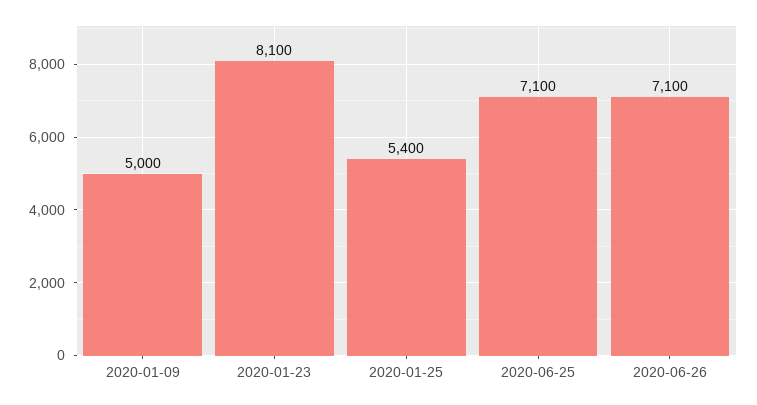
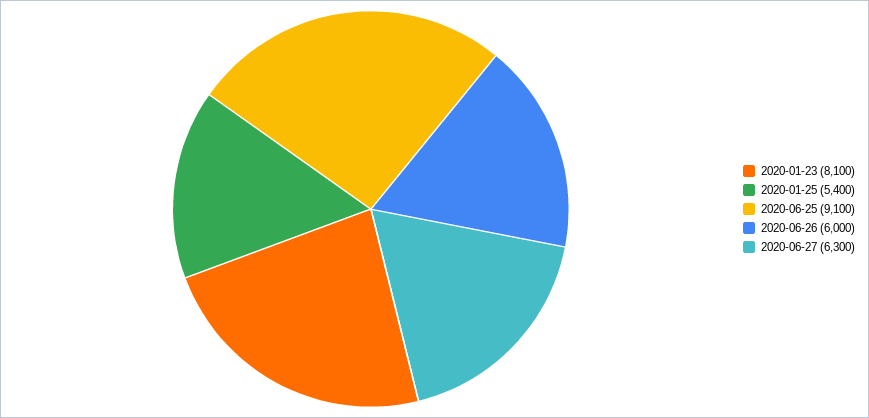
2020-01-09: 5000 -> none
2020-06-25: 7100 -> 9100
2020-06-26: 7100 -> 6000
2020-06-27: none -> 6300

